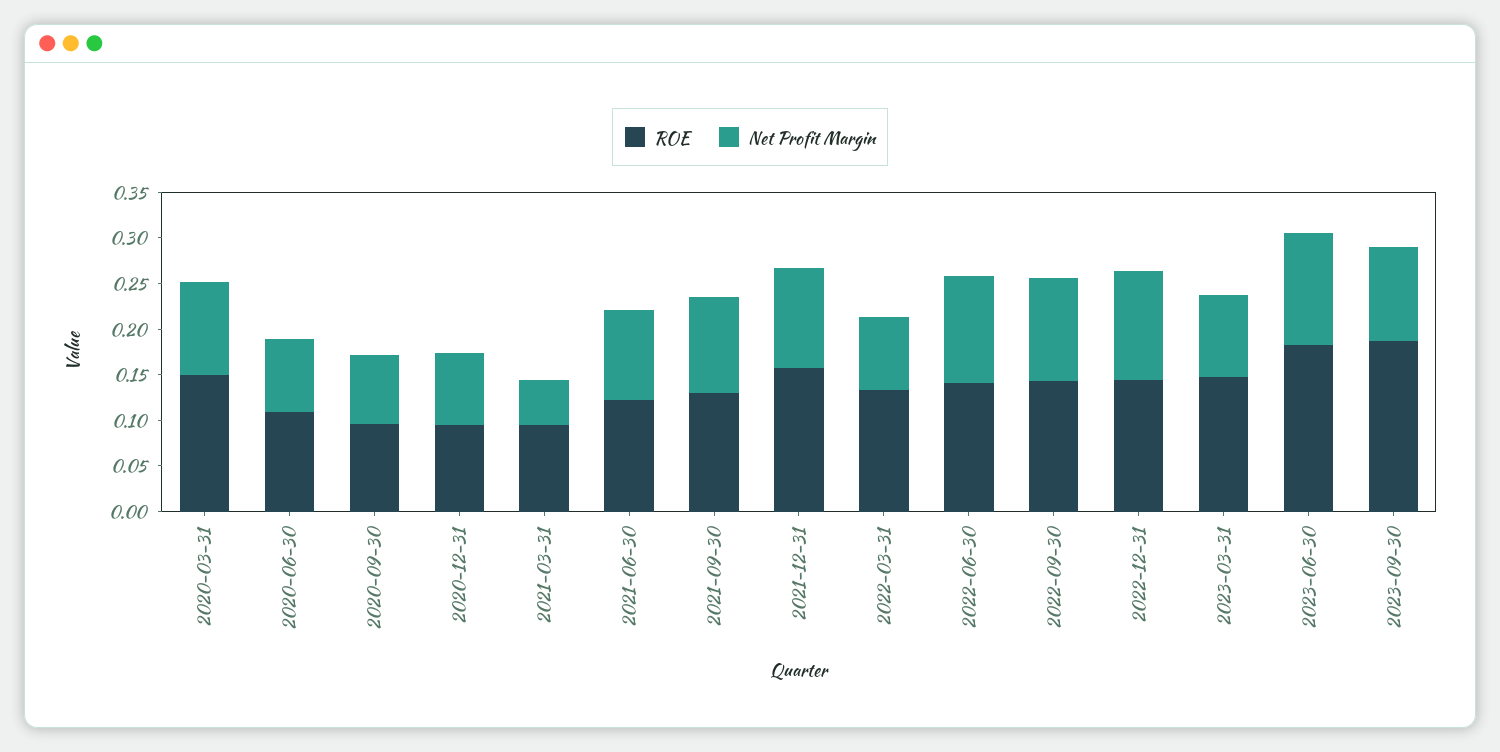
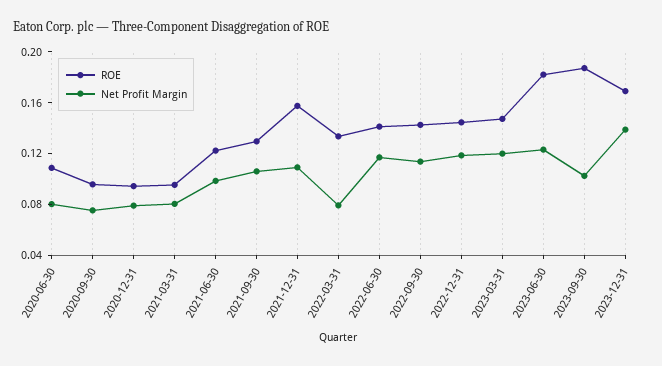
ROE, 2020-03-31: 0.15 -> none
Net Profit Margin, 2020-03-31: 0.1 -> none
Net Profit Margin, 2021-03-31: 0.05 -> 0.08
Net Profit Margin, 2023-03-31: 0.09 -> 0.12
ROE, 2023-12-31: none -> 0.17
Net Profit Margin, 2023-12-31: none -> 0.14

